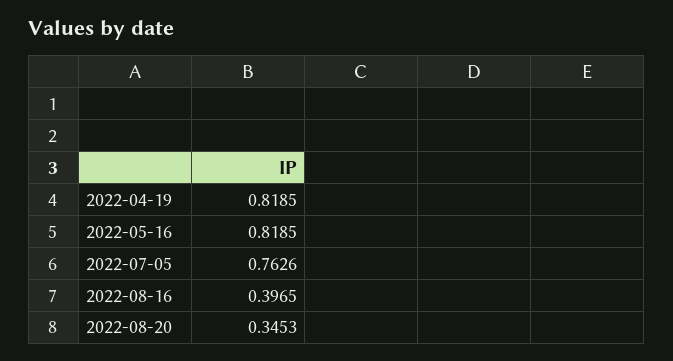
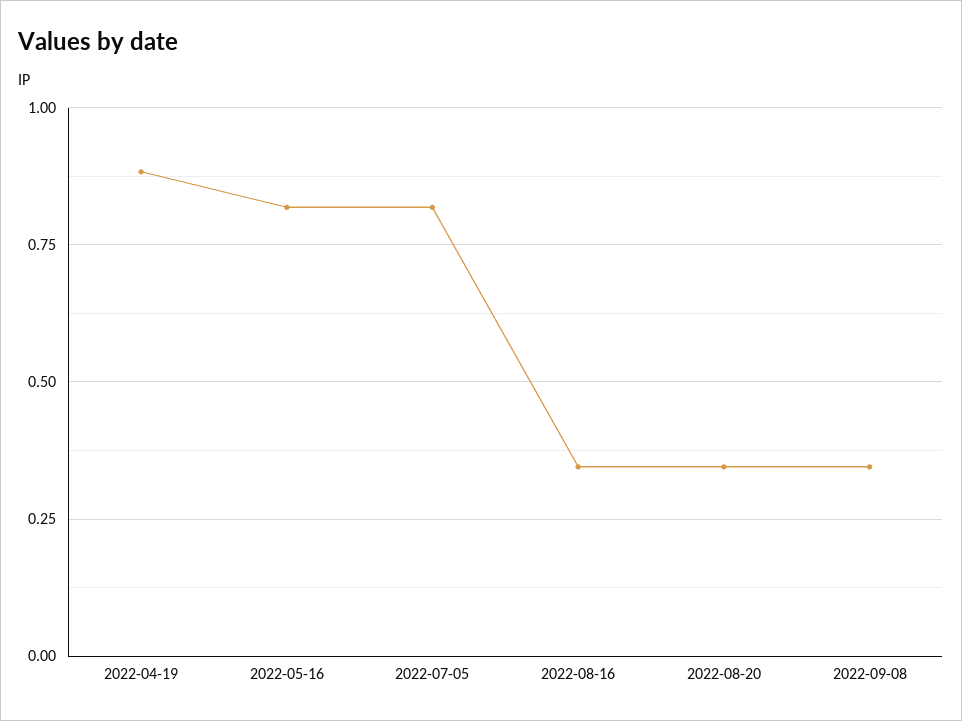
2022-04-19: 0.8185 -> 0.875
2022-07-05: 0.7626 -> 0.825
2022-08-16: 0.3965 -> 0.35
2022-09-08: none -> 0.35

